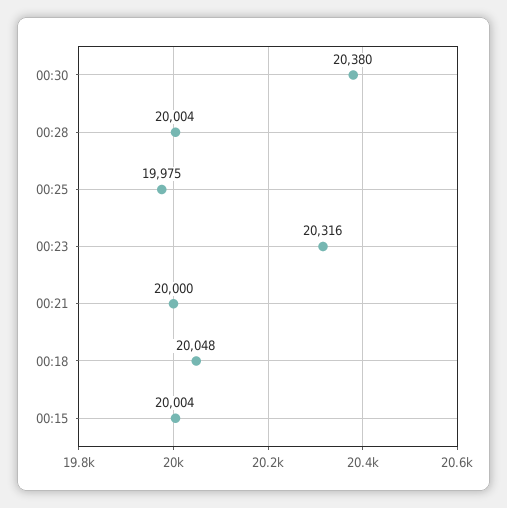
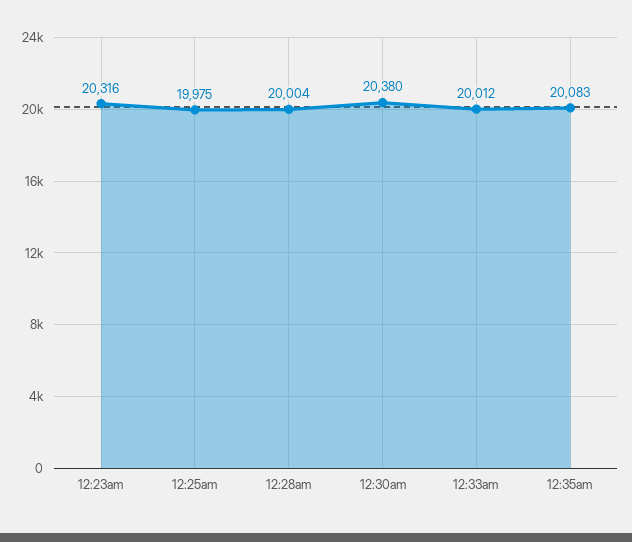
00:21: 20000 -> none
00:18: 20048 -> none
00:15: 20004 -> none
12:33am: none -> 20012
12:35am: none -> 20083

